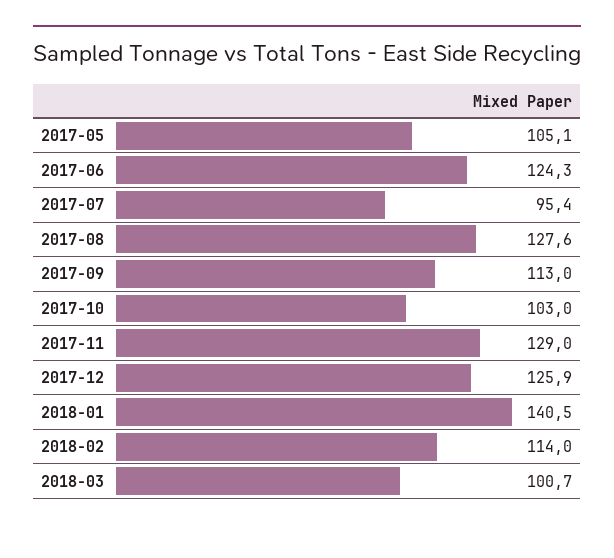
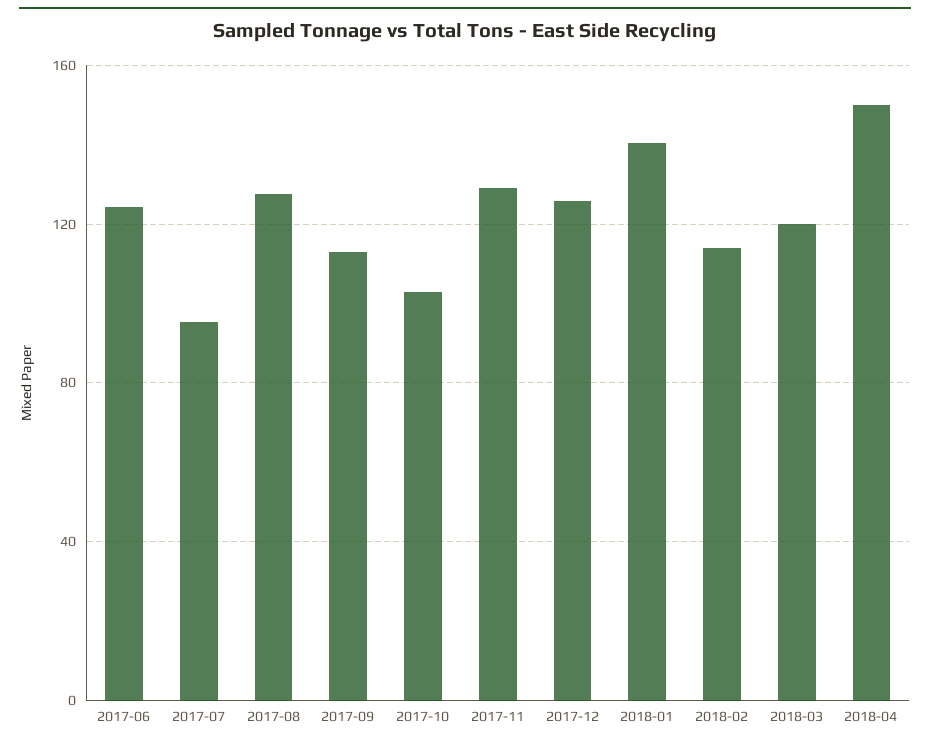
2017-05: 105.1 -> none
2018-03: 100.7 -> 120
2018-04: none -> 150

